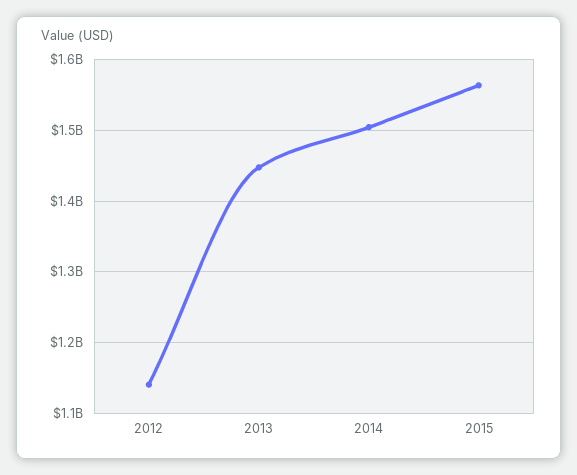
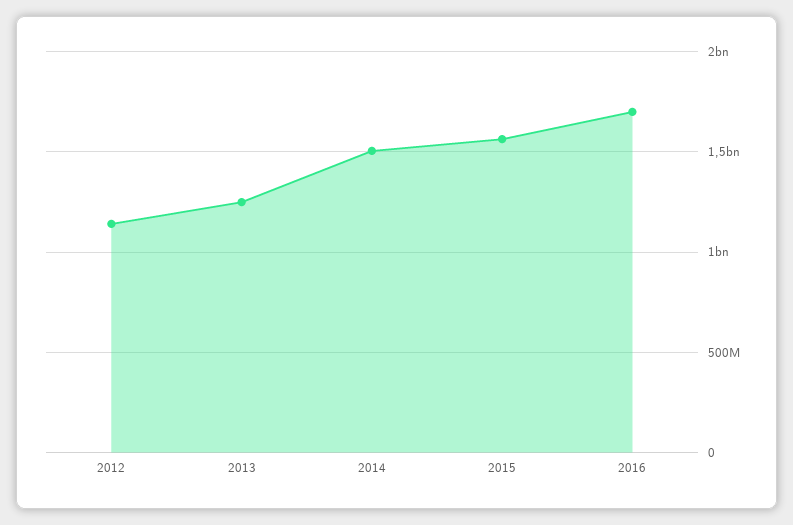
2013: 1450000000 -> 1250000000
2016: none -> 1700000000

